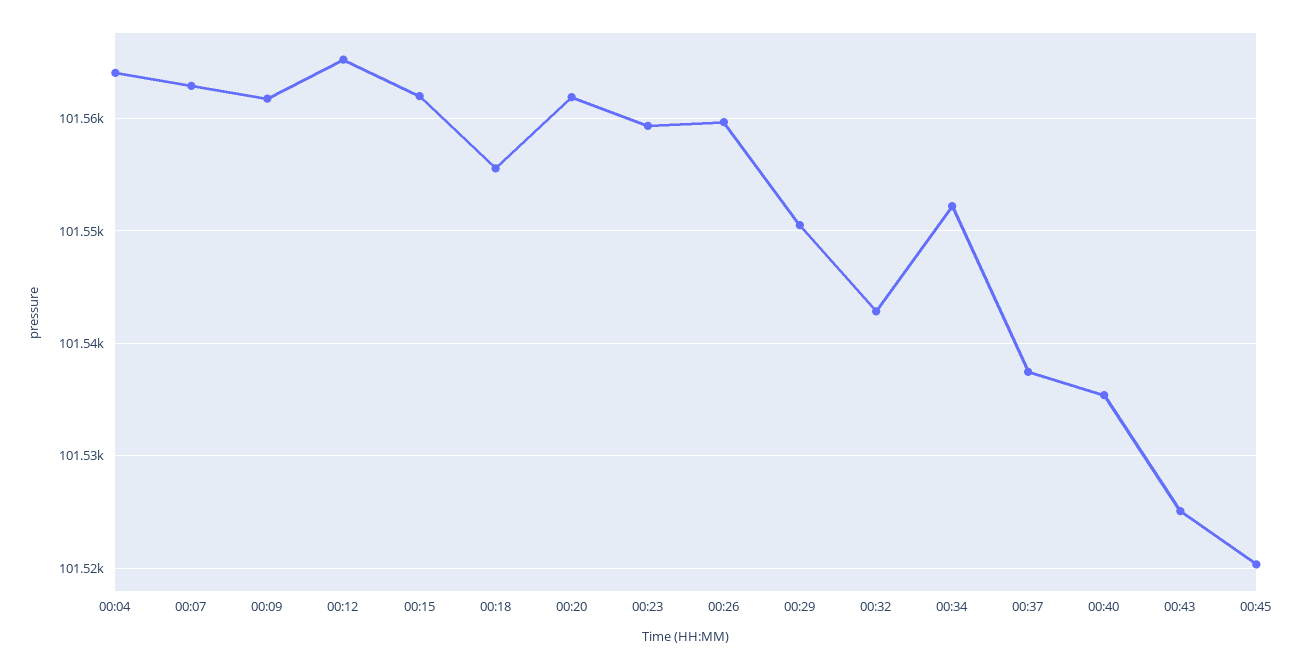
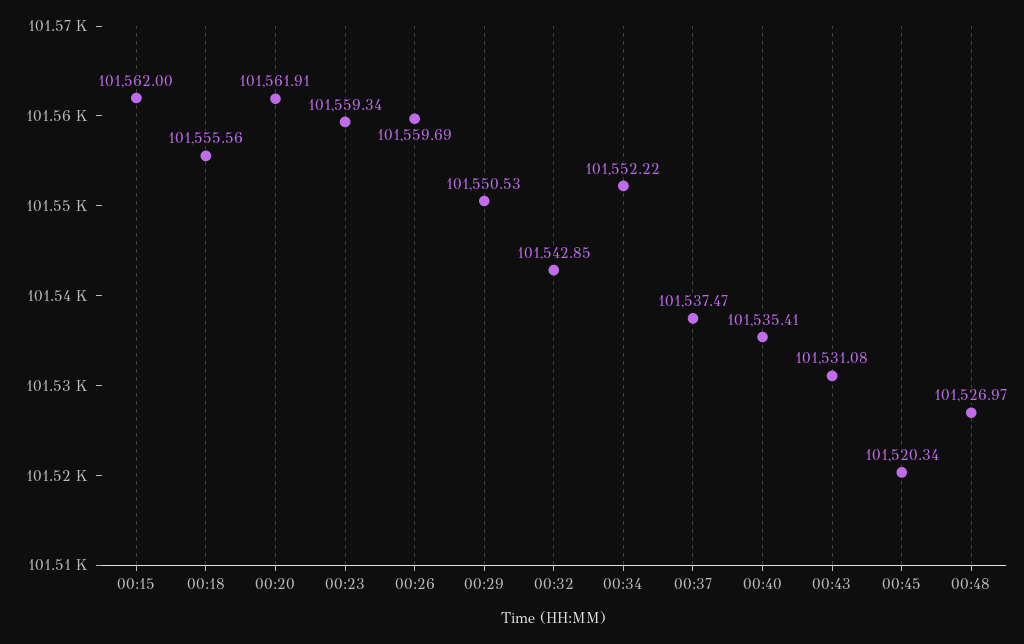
00:04: 101564 -> none
00:07: 101563 -> none
00:09: 101562 -> none
00:12: 101565 -> none
00:43: 101525 -> 101531.08
00:48: none -> 101526.97

